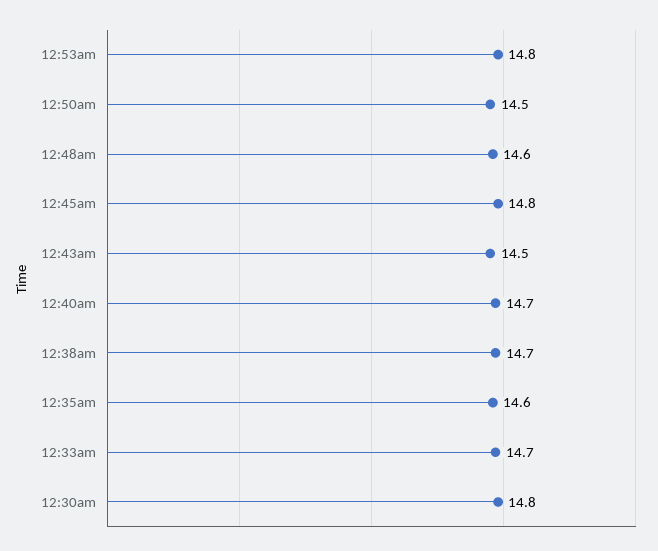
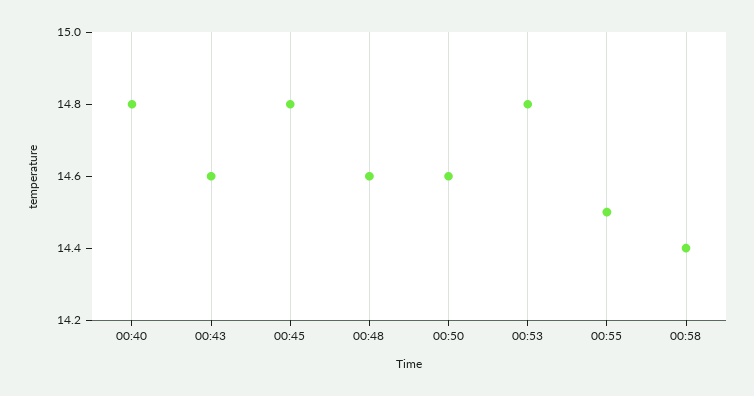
12:50am: 14.5 -> 14.6
12:43am: 14.5 -> 14.6
12:40am: 14.7 -> 14.8
12:38am: 14.7 -> none
12:35am: 14.6 -> none
12:33am: 14.7 -> none
12:30am: 14.8 -> none
00:55: none -> 14.5
00:58: none -> 14.4

